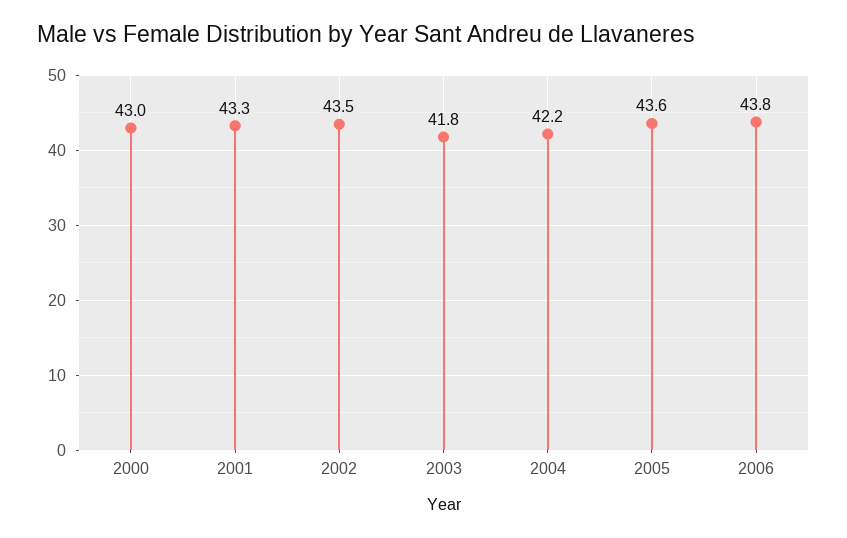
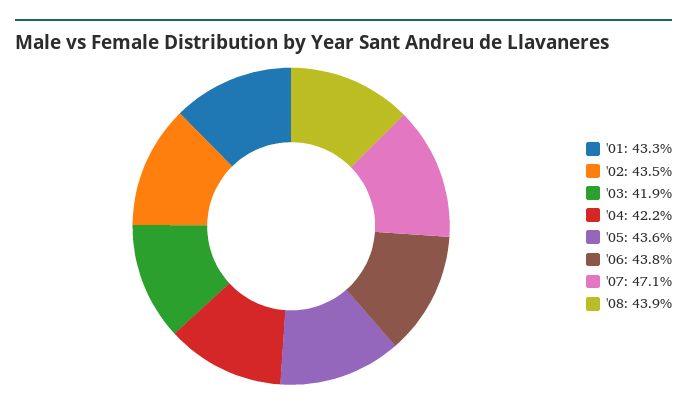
2000: 43 -> none
2003: 41.8 -> 41.9
'07: none -> 47.1
'08: none -> 43.9

